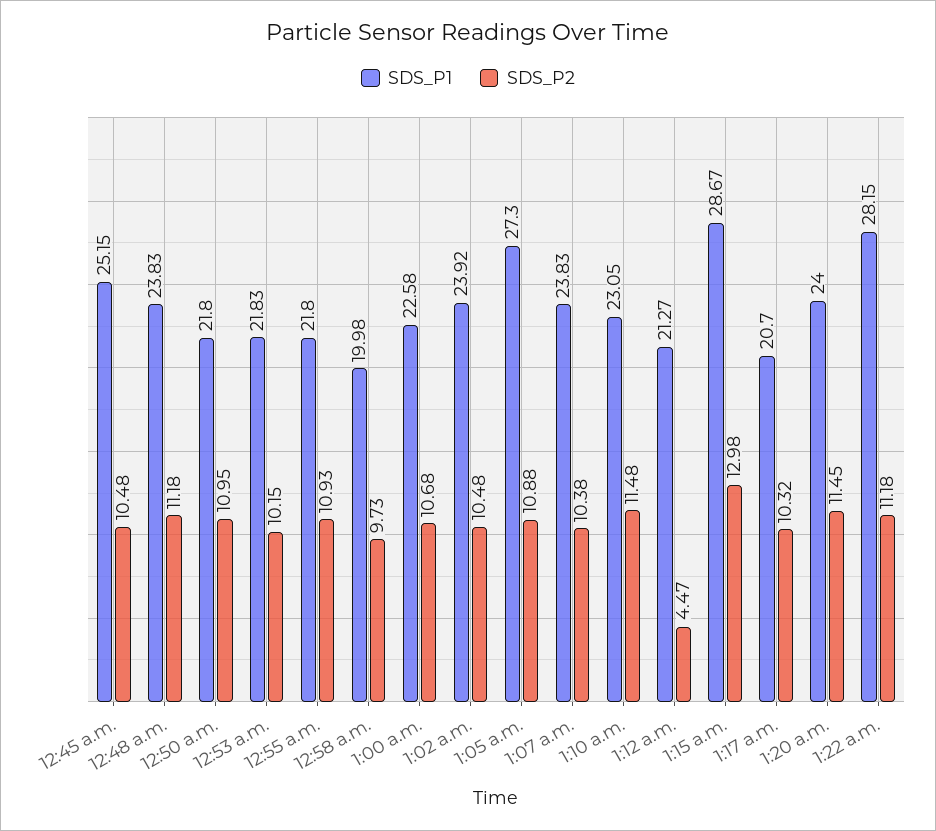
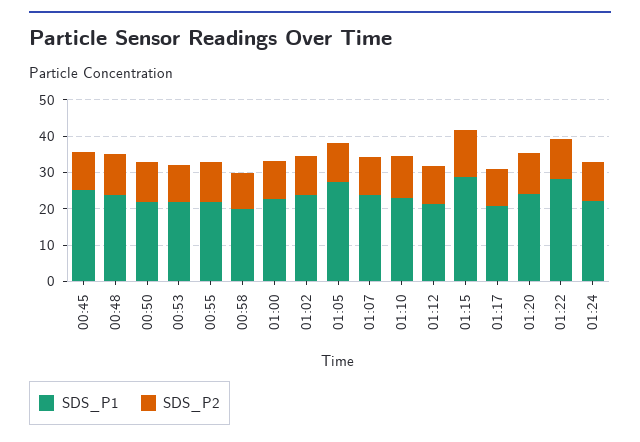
SDS_P2, 1:12 a.m.: 4.47 -> 10
SDS_P1, 01:24: none -> 22.5
SDS_P2, 01:24: none -> 10

